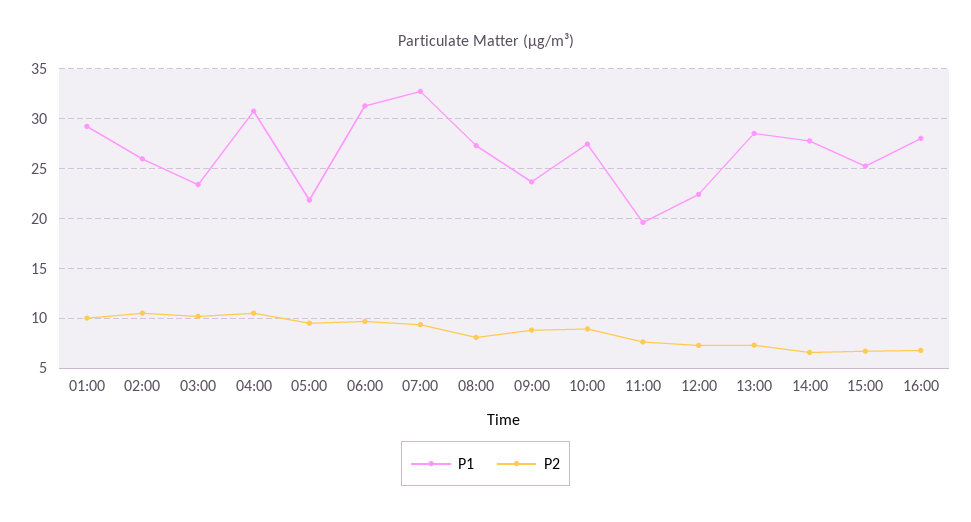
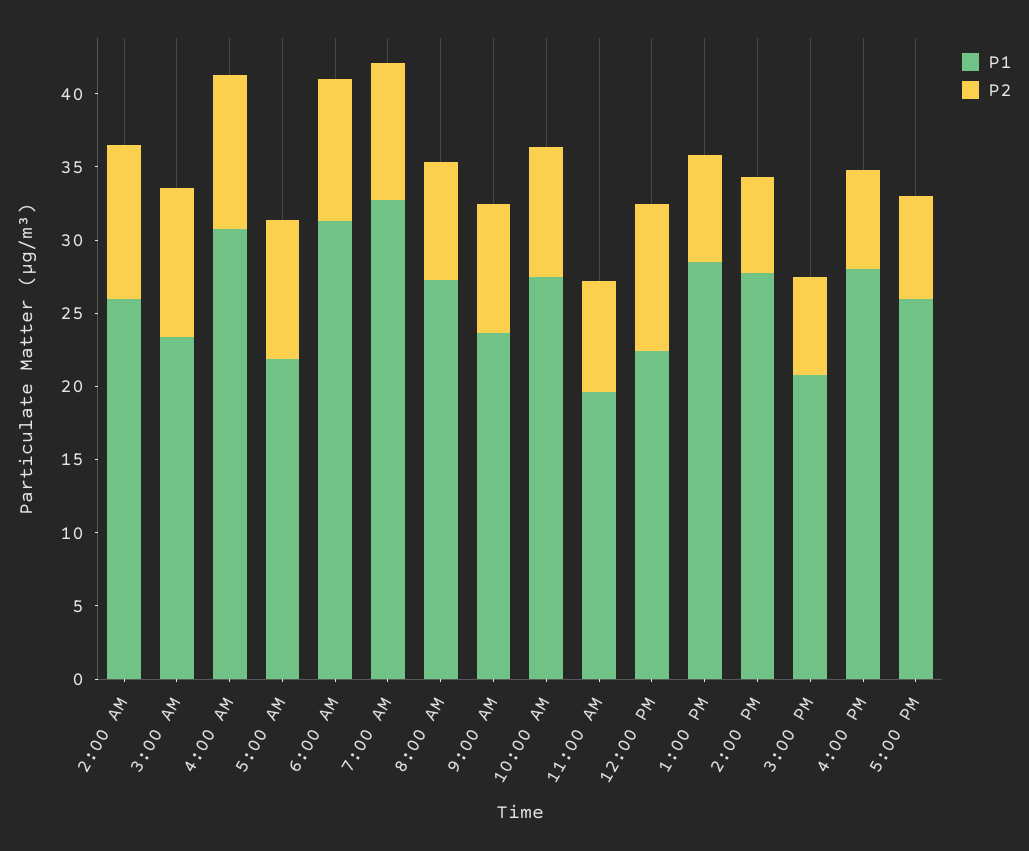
P1, 01:00: 29 -> none
P2, 01:00: 10 -> none
P2, 12:00: 7 -> 10
P1, 15:00: 25 -> 21
P1, 5:00 PM: none -> 26
P2, 5:00 PM: none -> 7

